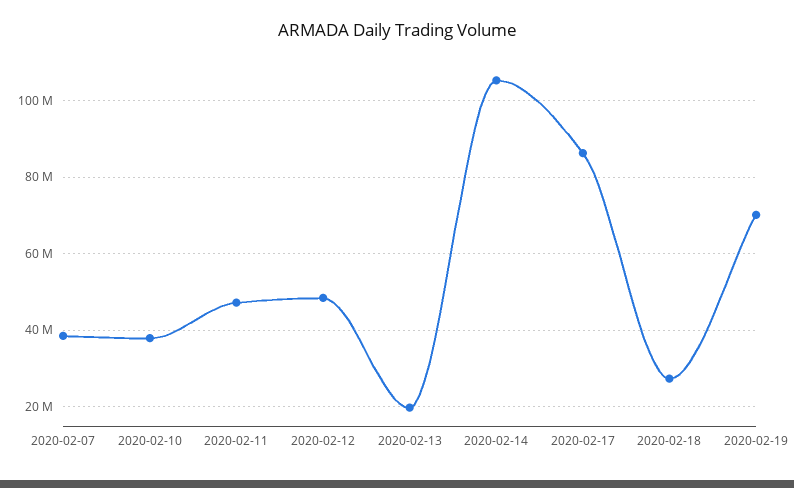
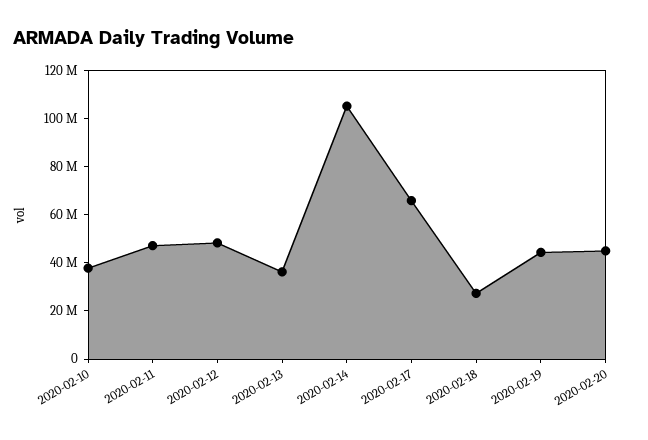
2020-02-07: 38000000 -> none
2020-02-13: 20000000 -> 35000000
2020-02-17: 86000000 -> 65000000
2020-02-19: 70000000 -> 45000000
2020-02-20: none -> 45000000

